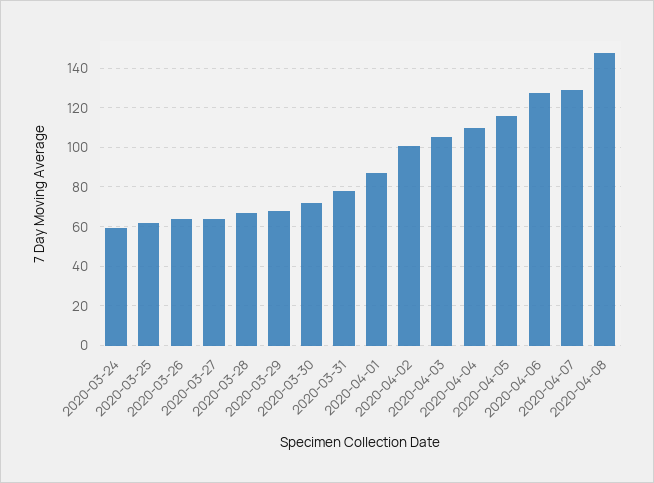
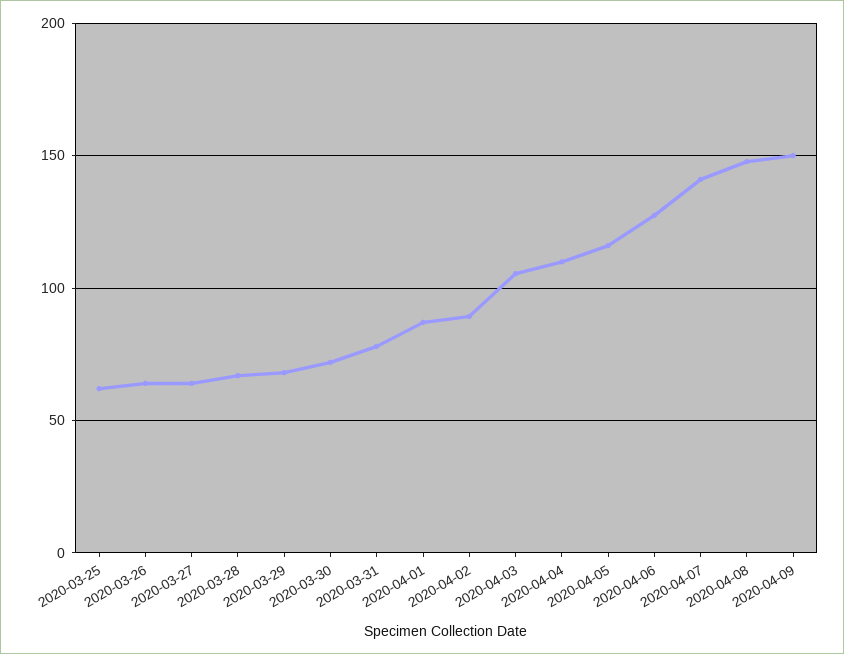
2020-03-24: 60 -> none
2020-04-02: 100 -> 90
2020-04-07: 130 -> 140
2020-04-09: none -> 150

